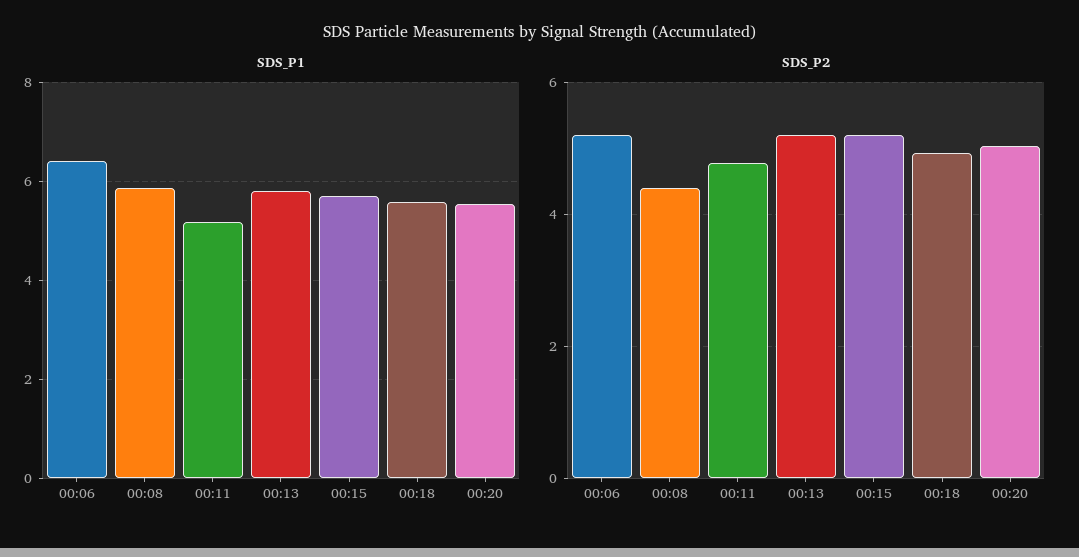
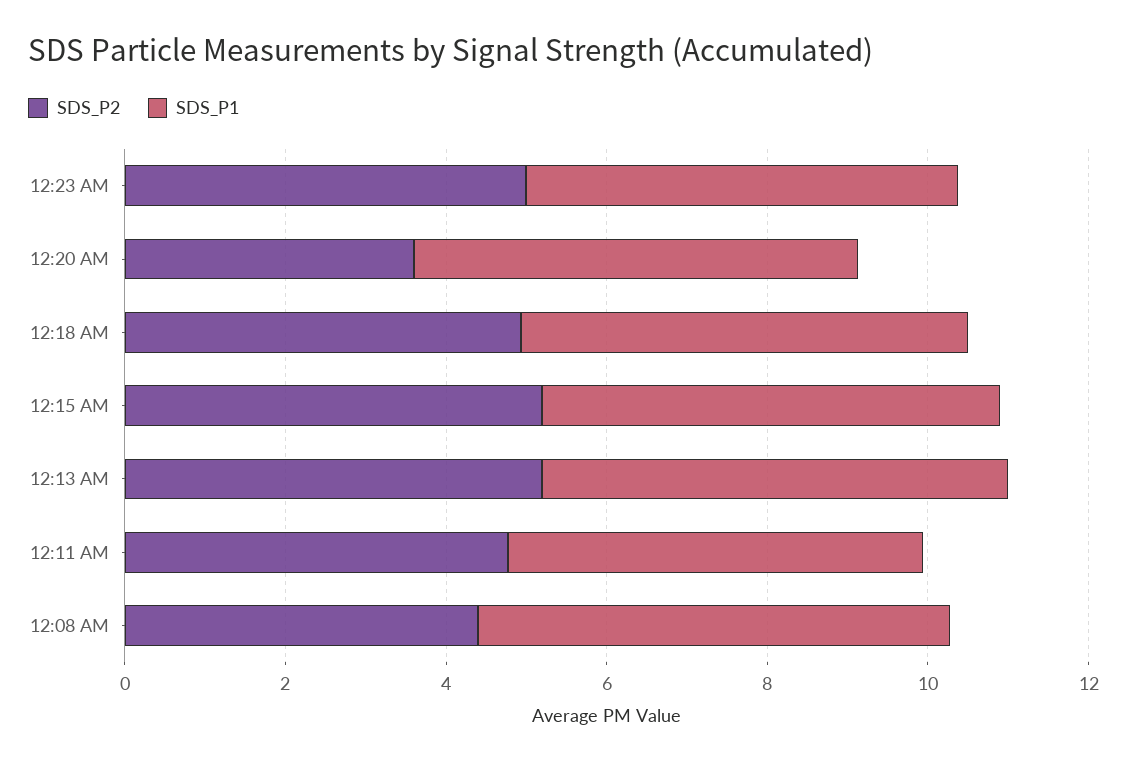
SDS_P1, 00:06: 6.4 -> none
SDS_P2, 00:06: 5.2 -> none
SDS_P2, 00:20: 5 -> 3.5
SDS_P2, 12:23 AM: none -> 5
SDS_P1, 12:23 AM: none -> 5.5

